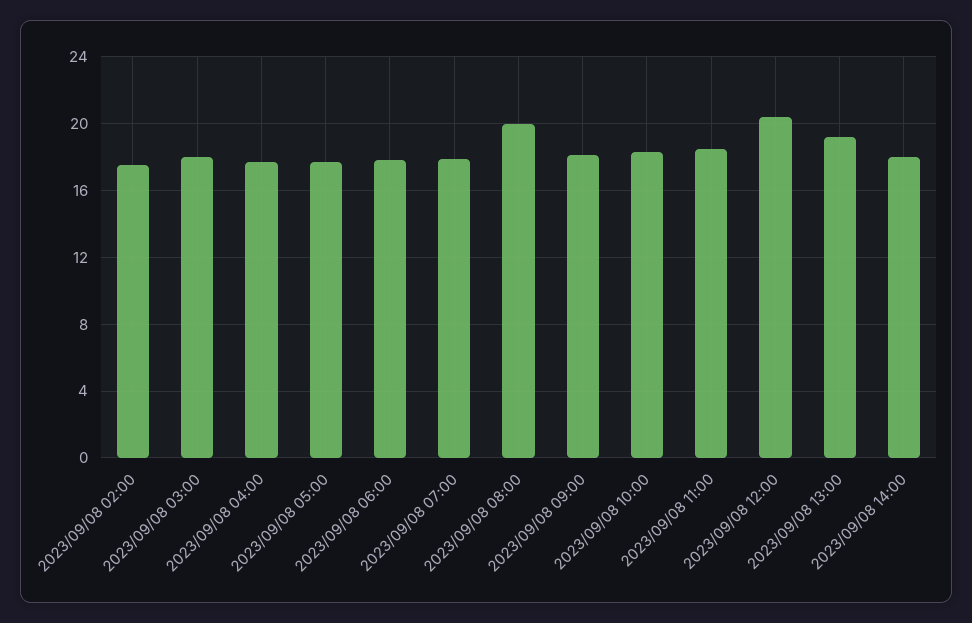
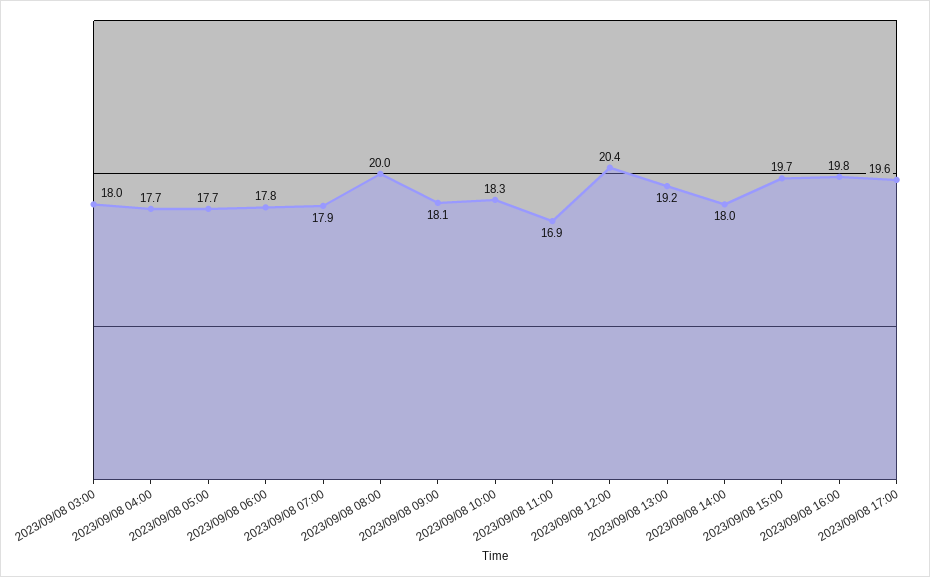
2023/09/08 02:00: 17.5 -> none
2023/09/08 11:00: 18.5 -> 16.9
2023/09/08 15:00: none -> 19.7
2023/09/08 16:00: none -> 19.8
2023/09/08 17:00: none -> 19.6

